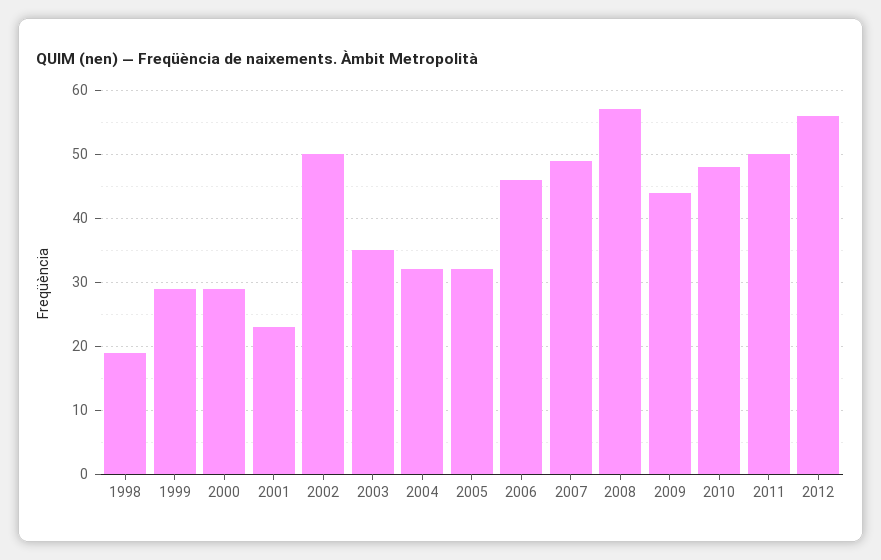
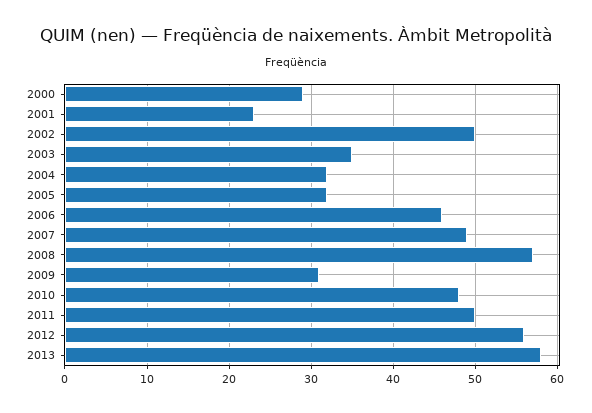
1998: 19 -> none
1999: 29 -> none
2009: 44 -> 31
2013: none -> 58

